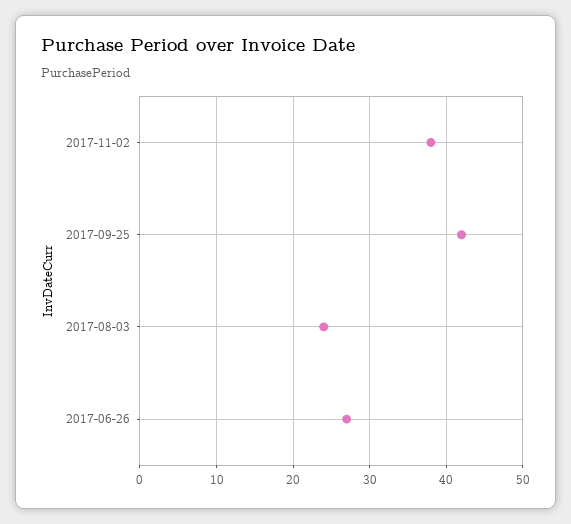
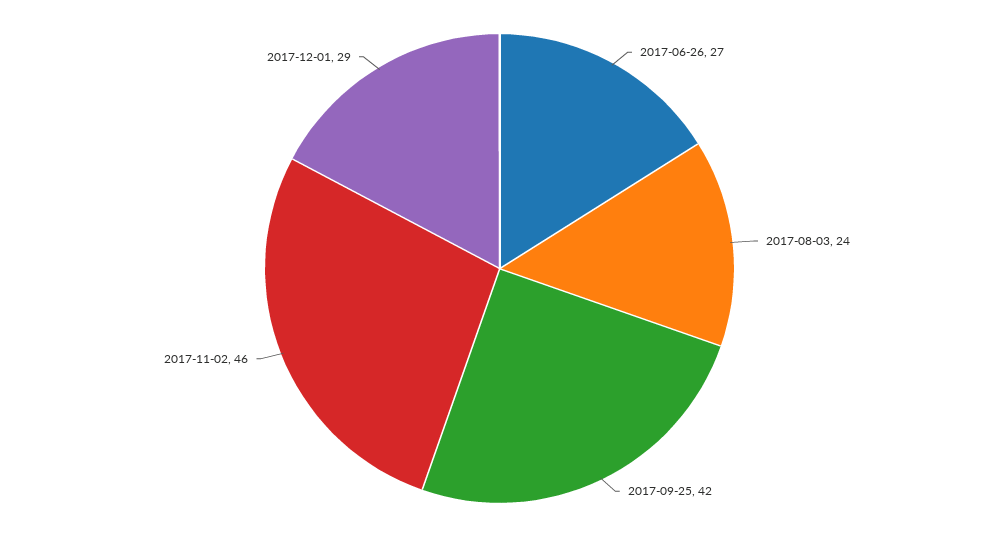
2017-11-02: 38 -> 46
2017-12-01: none -> 29

